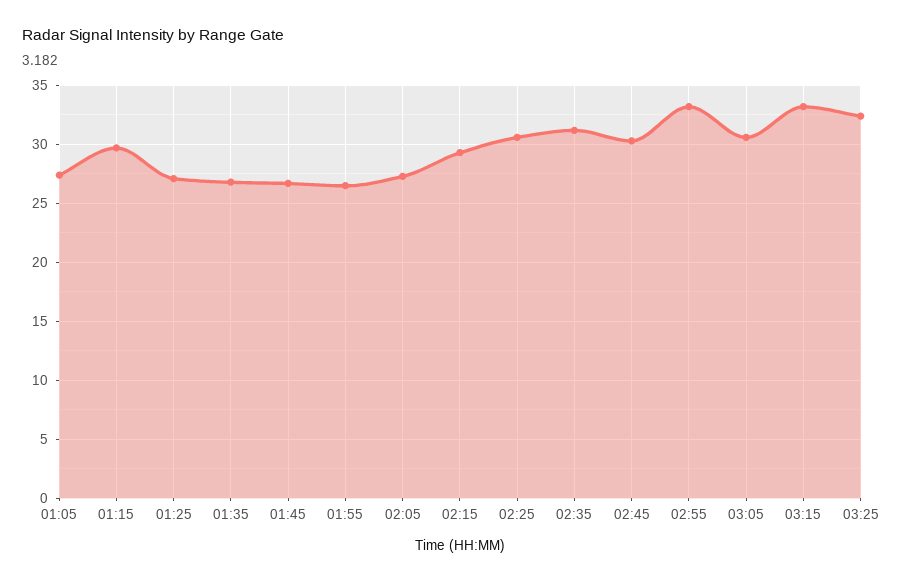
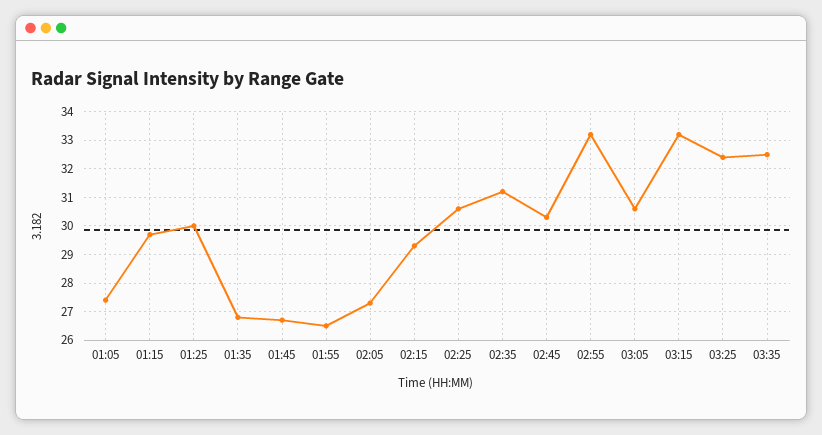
01:25: 27 -> 30
03:35: none -> 32.5

